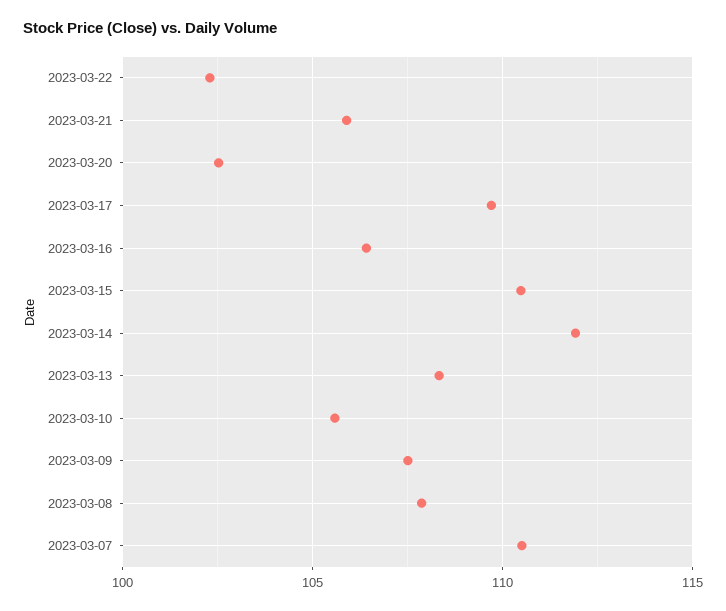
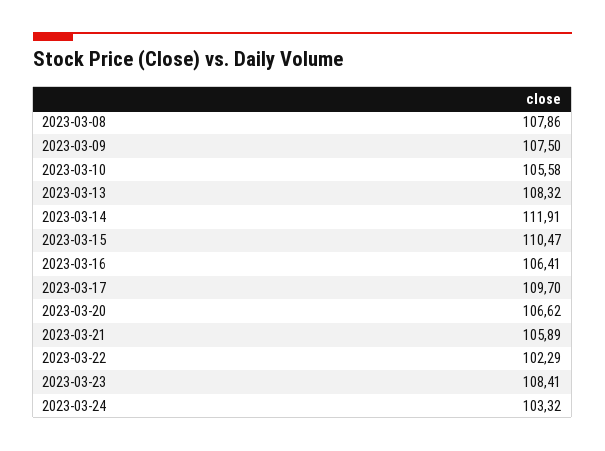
2023-03-20: 102.5 -> 106.62
2023-03-07: 110.5 -> none
2023-03-23: none -> 108.41
2023-03-24: none -> 103.32

